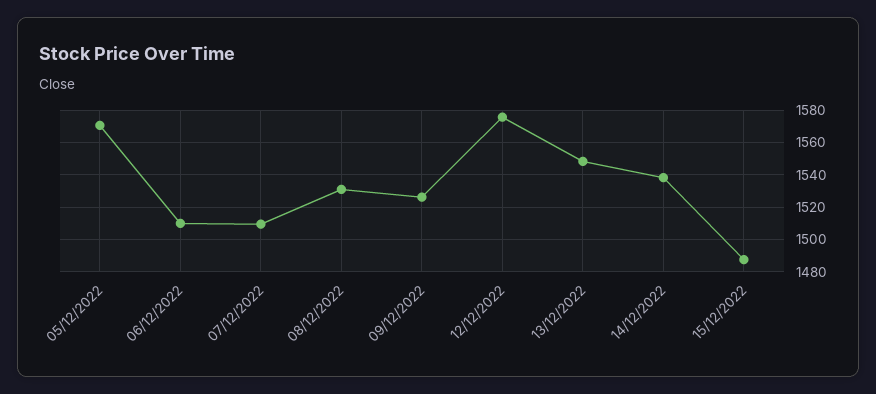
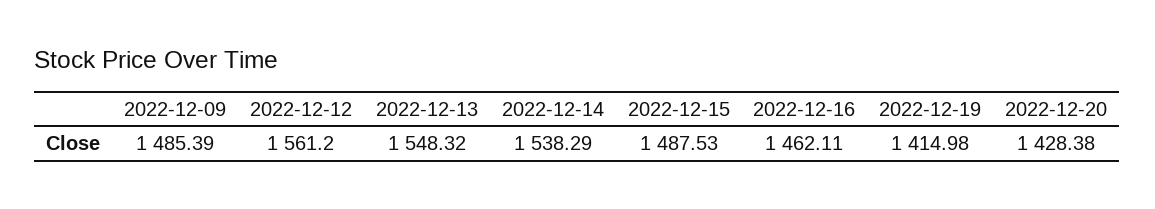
05/12/2022: 1570 -> none
06/12/2022: 1510 -> none
07/12/2022: 1510 -> none
08/12/2022: 1530 -> none
09/12/2022: 1525 -> 1485.39
12/12/2022: 1575 -> 1561.2
2022-12-16: none -> 1462.11
2022-12-19: none -> 1414.98
2022-12-20: none -> 1428.38

